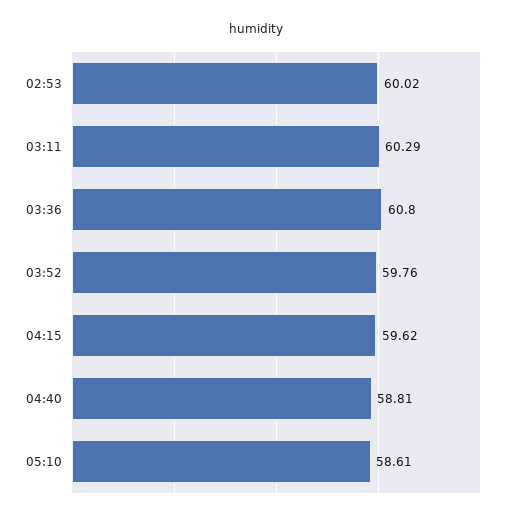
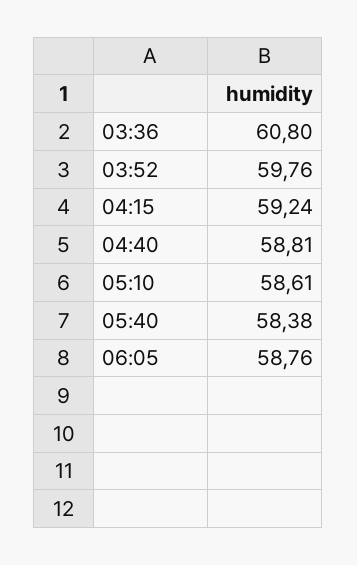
02:53: 60.02 -> none
03:11: 60.29 -> none
04:15: 59.62 -> 59.24
05:40: none -> 58.38
06:05: none -> 58.76

